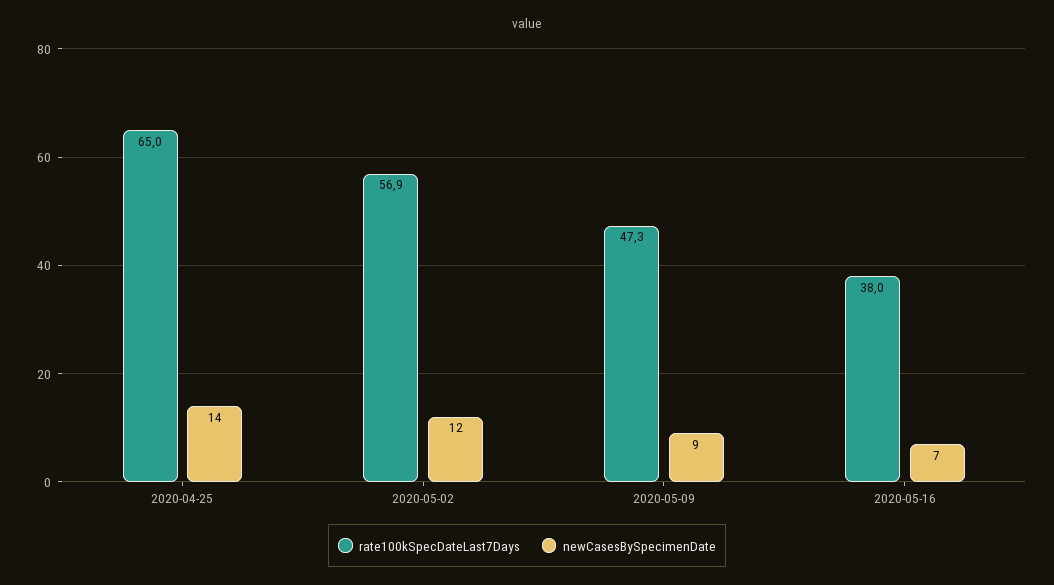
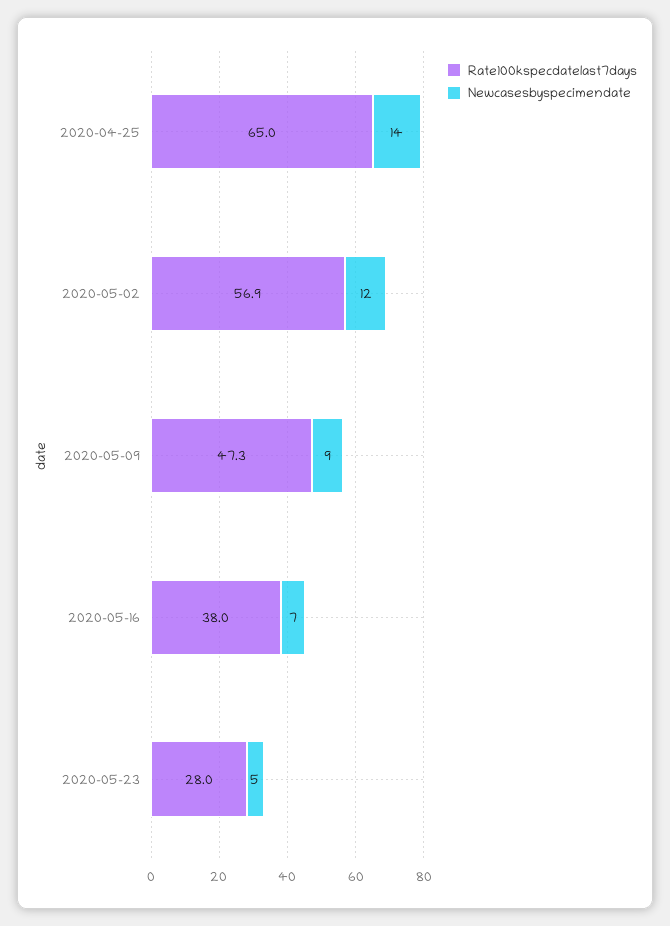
rate100kSpecDateLast7Days, 2020-05-23: none -> 28
newCasesBySpecimenDate, 2020-05-23: none -> 5

